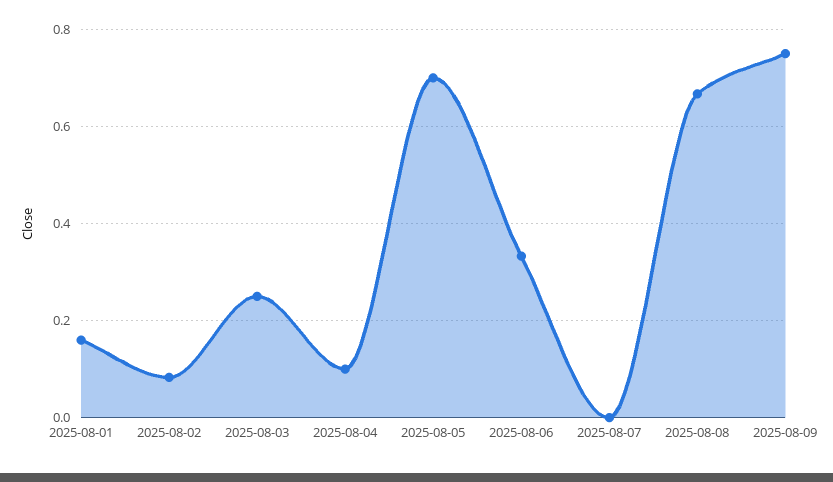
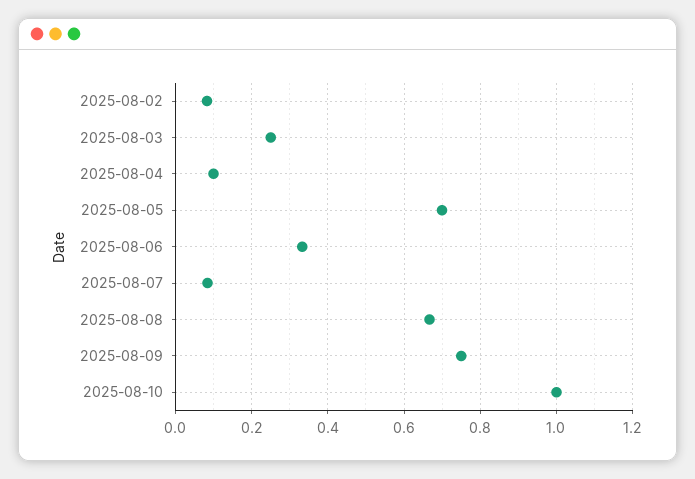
2025-08-01: 0.16 -> none
2025-08-07: 0 -> 0.08
2025-08-10: none -> 1

